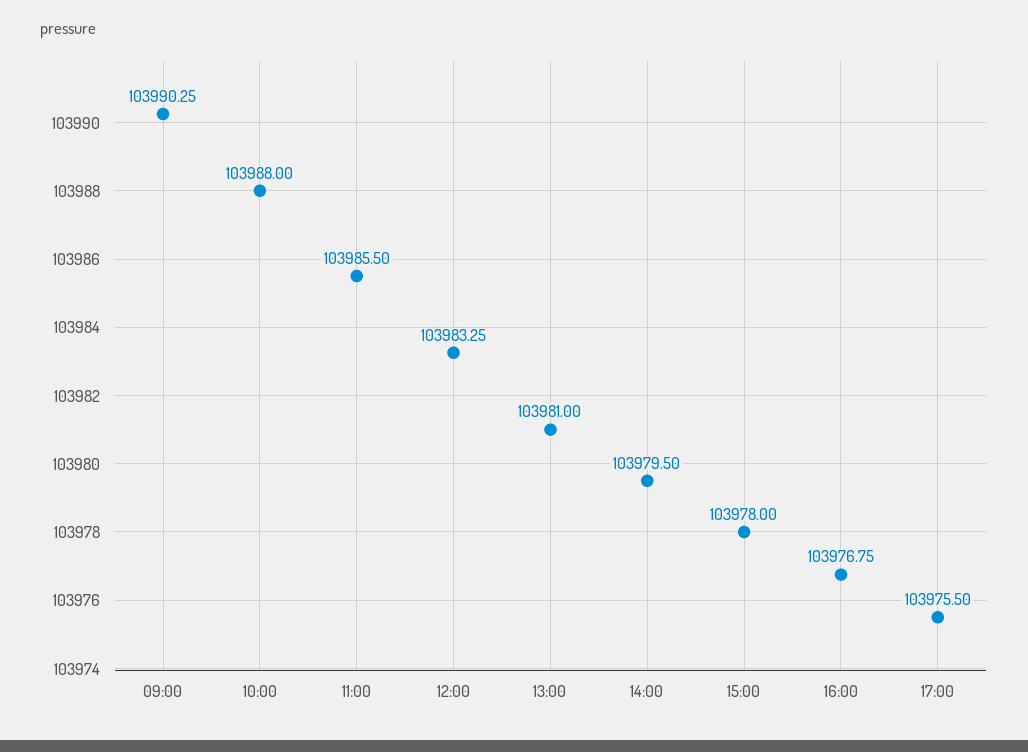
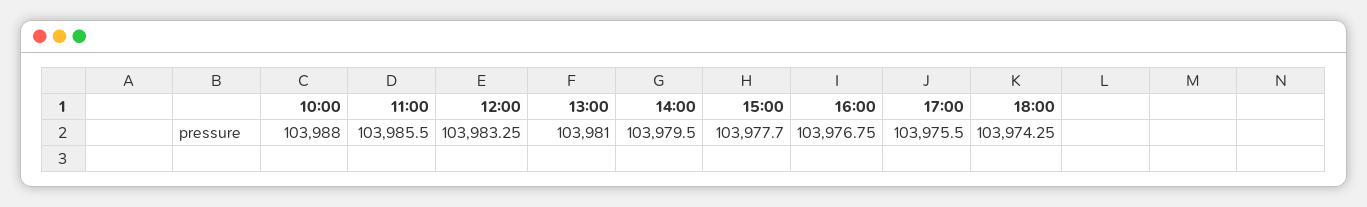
09:00: 103990.25 -> none
15:00: 103978 -> 103977.7
18:00: none -> 103974.25

